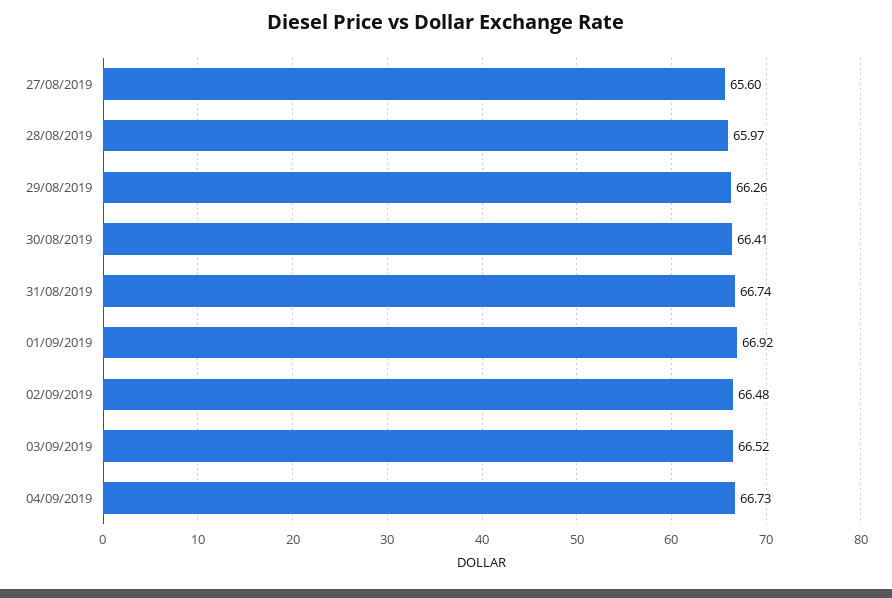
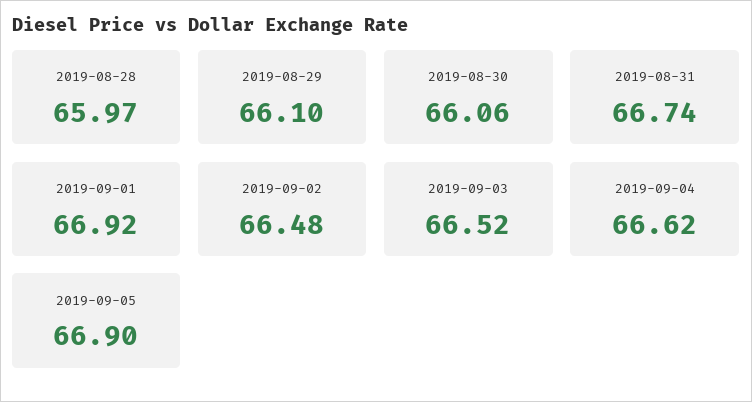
27/08/2019: 65.6 -> none
29/08/2019: 66.26 -> 66.1
30/08/2019: 66.41 -> 66.06
04/09/2019: 66.73 -> 66.62
2019-09-05: none -> 66.9

